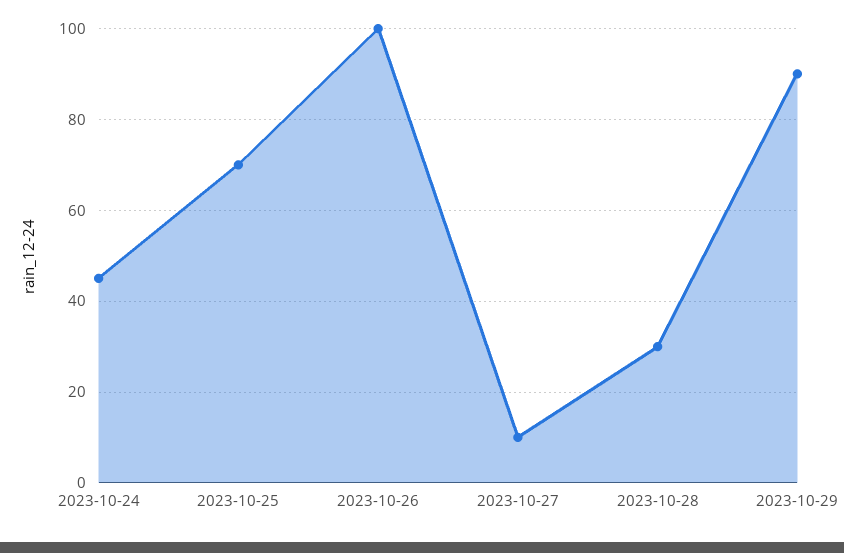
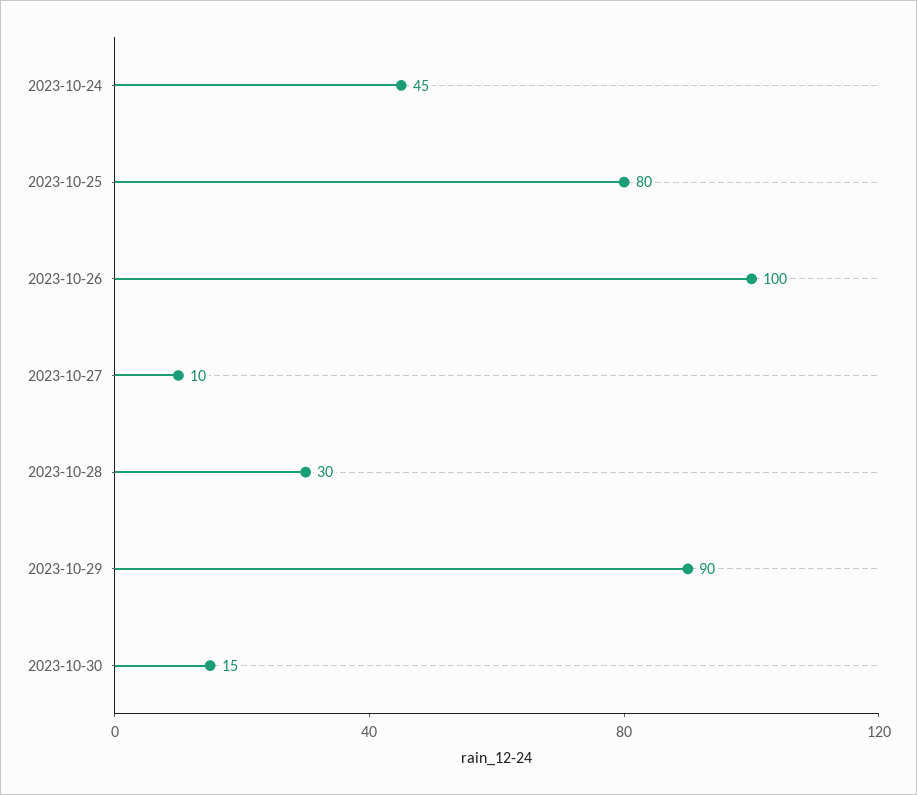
2023-10-25: 70 -> 80
2023-10-30: none -> 15

